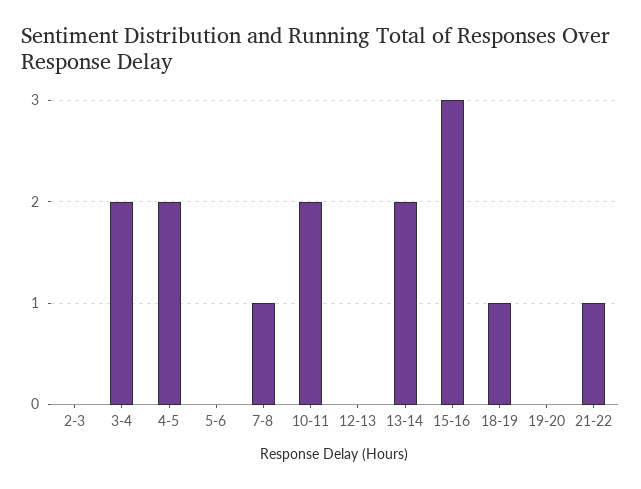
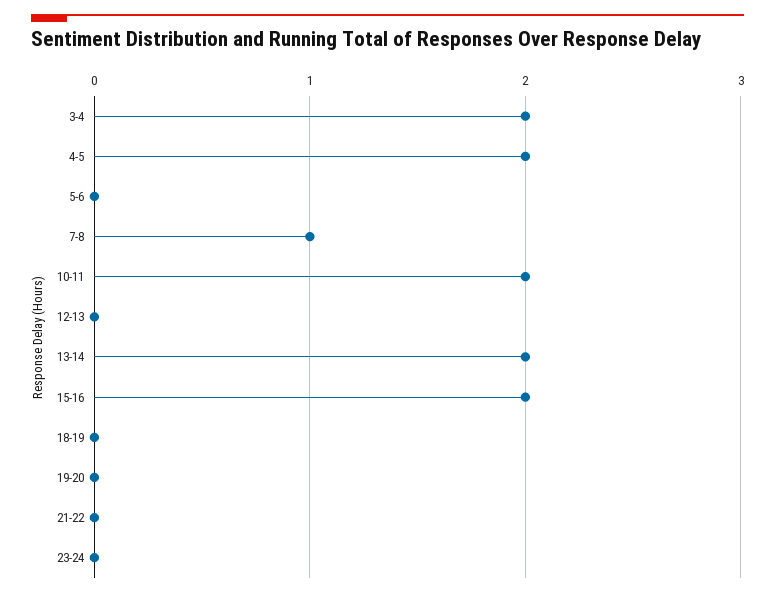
2-3: 0 -> none
15-16: 3 -> 2
18-19: 1 -> 0
21-22: 1 -> 0
23-24: none -> 0

